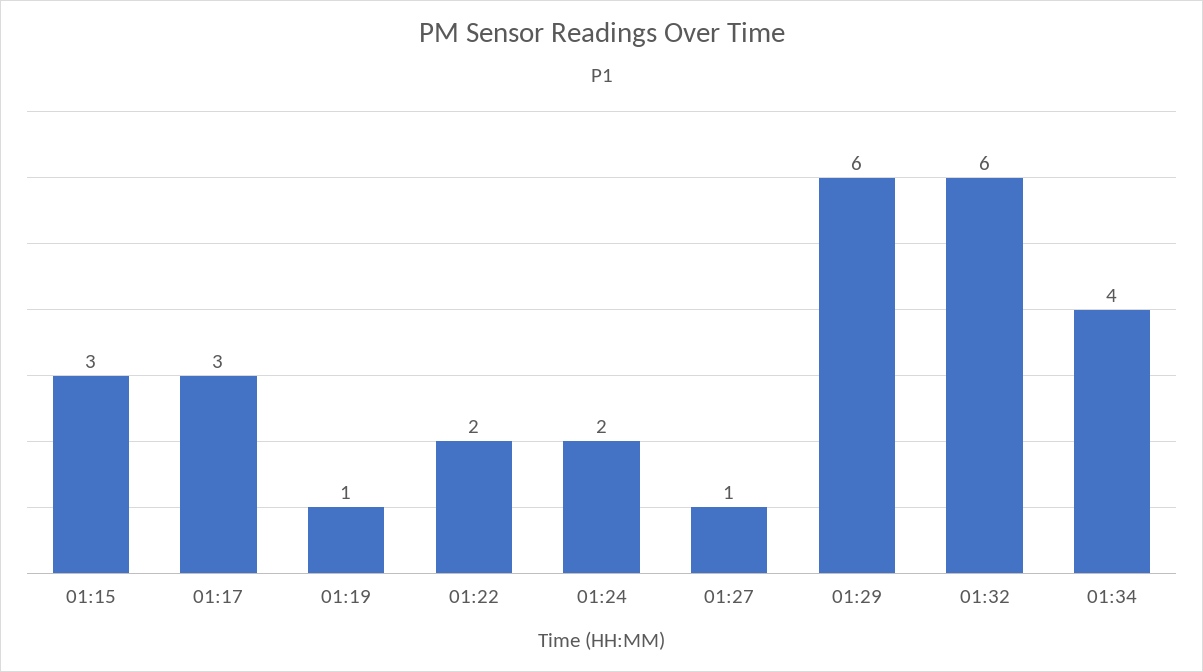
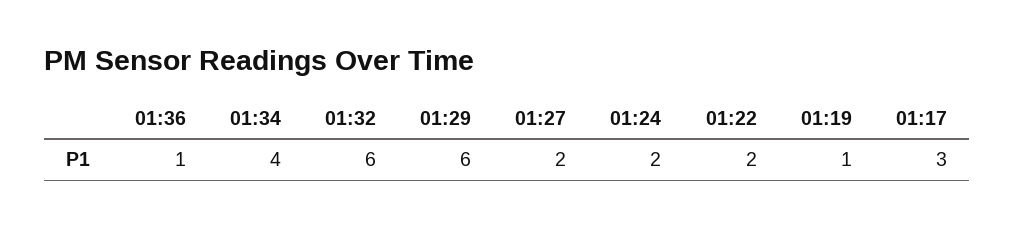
01:15: 3 -> none
01:27: 1 -> 2
01:36: none -> 1

